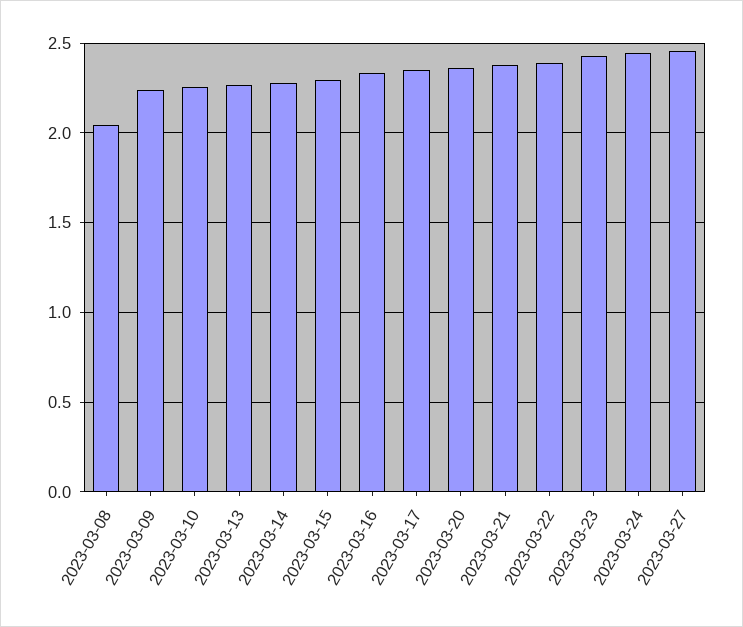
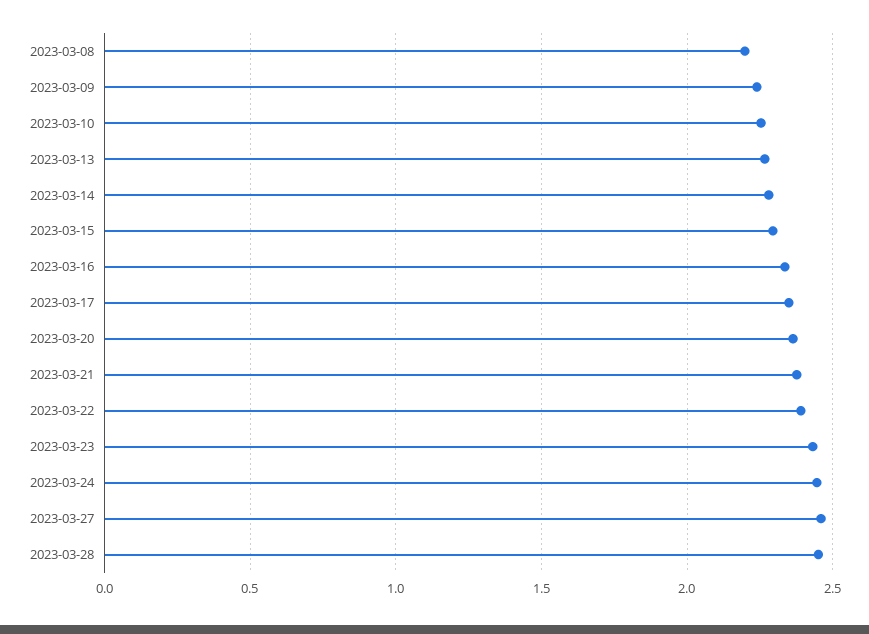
2023-03-08: 2.05 -> 2.2
2023-03-28: none -> 2.45

